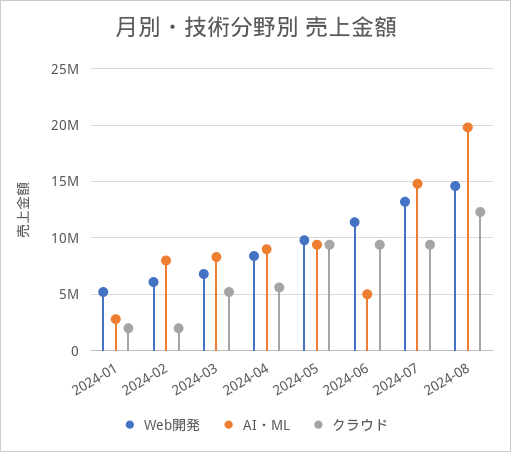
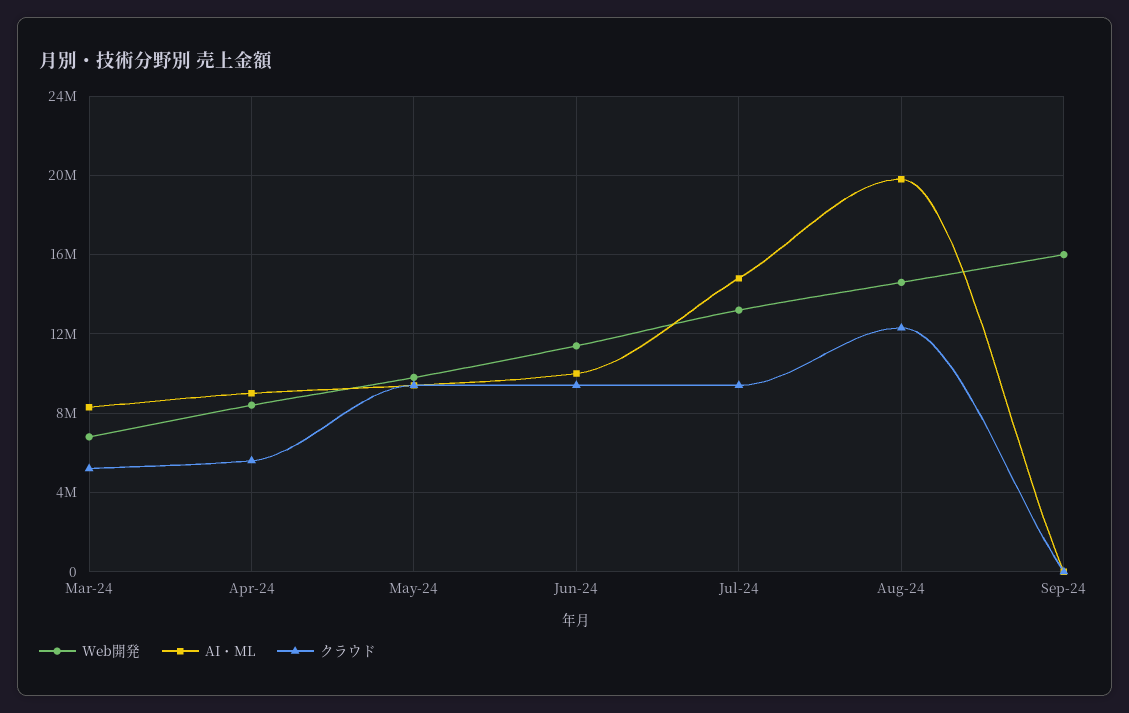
Web開発, 2024-01: 5000000 -> none
AI・ML, 2024-01: 3000000 -> none
クラウド, 2024-01: 2000000 -> none
Web開発, 2024-02: 6000000 -> none
AI・ML, 2024-02: 8000000 -> none
クラウド, 2024-02: 2000000 -> none
AI・ML, 2024-06: 5000000 -> 10000000
Web開発, Sep-24: none -> 16000000
AI・ML, Sep-24: none -> 0
クラウド, Sep-24: none -> 0

